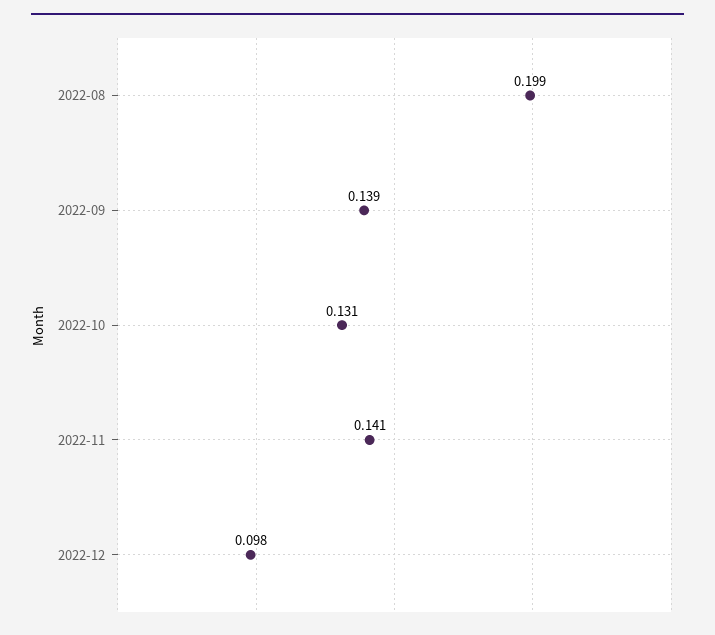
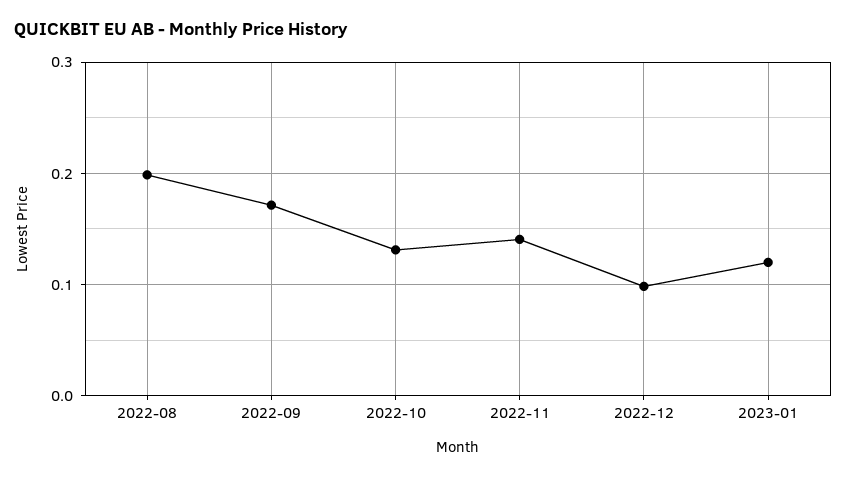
2022-09: 0.139 -> 0.17
2023-01: none -> 0.12

